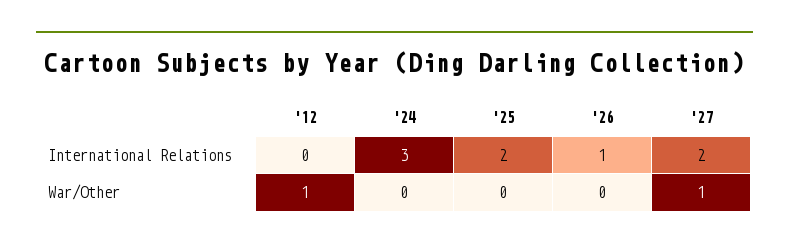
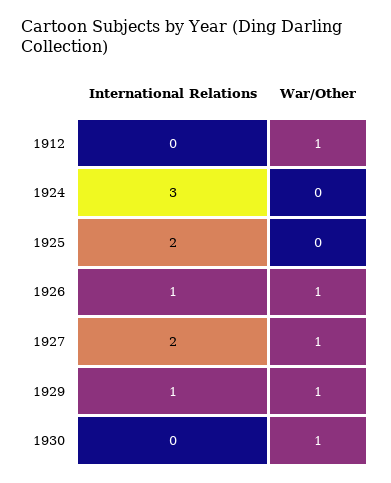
'26, War/Other: 0 -> 1
1929, International Relations: none -> 1
1929, War/Other: none -> 1
1930, International Relations: none -> 0
1930, War/Other: none -> 1

